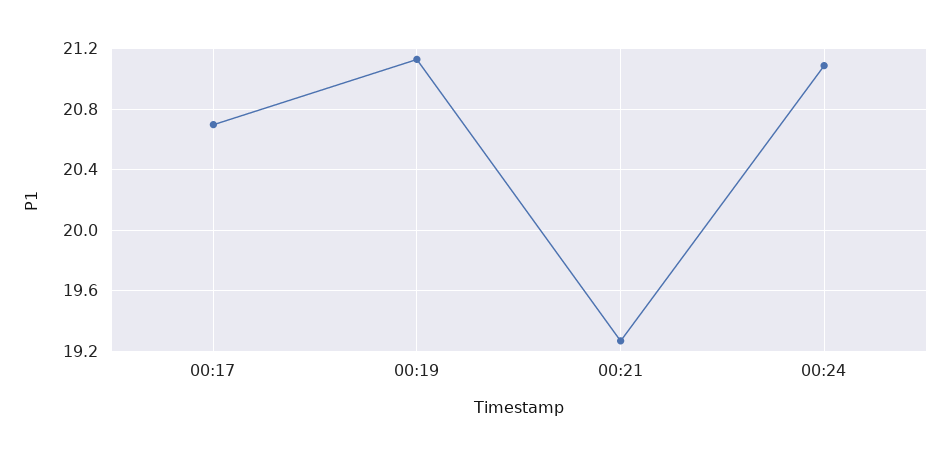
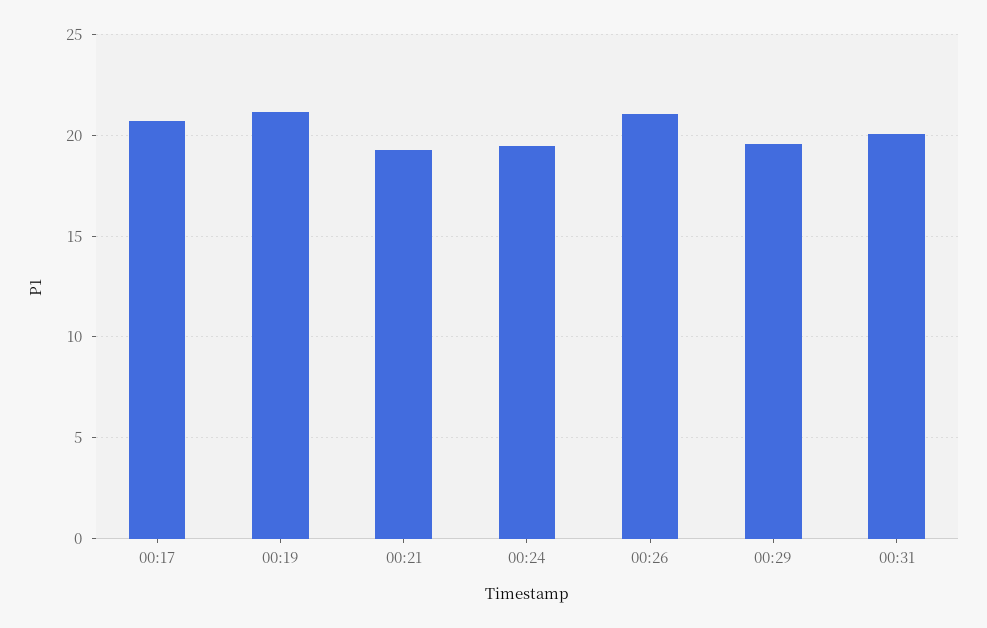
00:24: 21.1 -> 19.5
00:26: none -> 21
00:29: none -> 19.5
00:31: none -> 20

